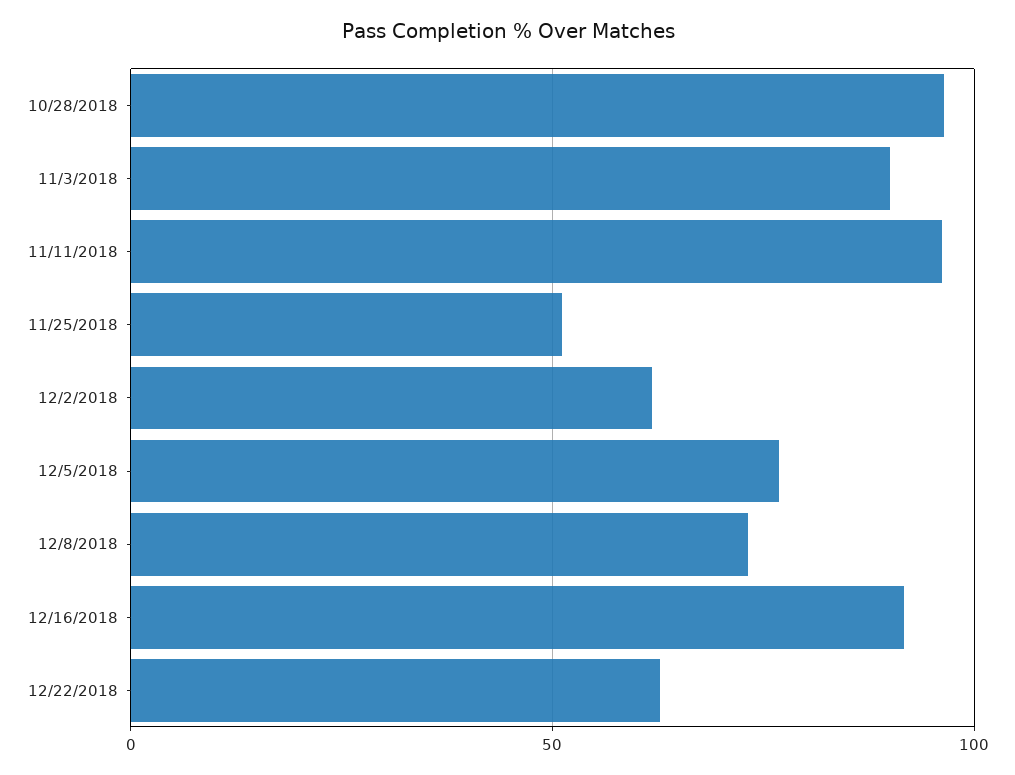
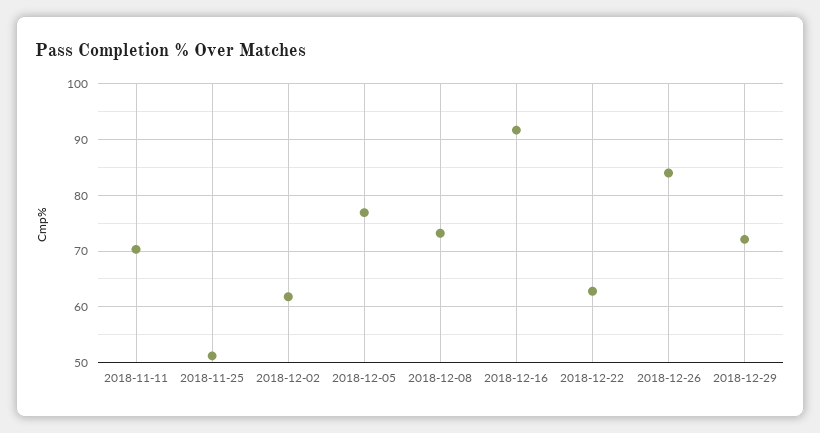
10/28/2018: 95 -> none
11/3/2018: 90 -> none
11/11/2018: 95 -> 70
2018-12-26: none -> 84
2018-12-29: none -> 72

